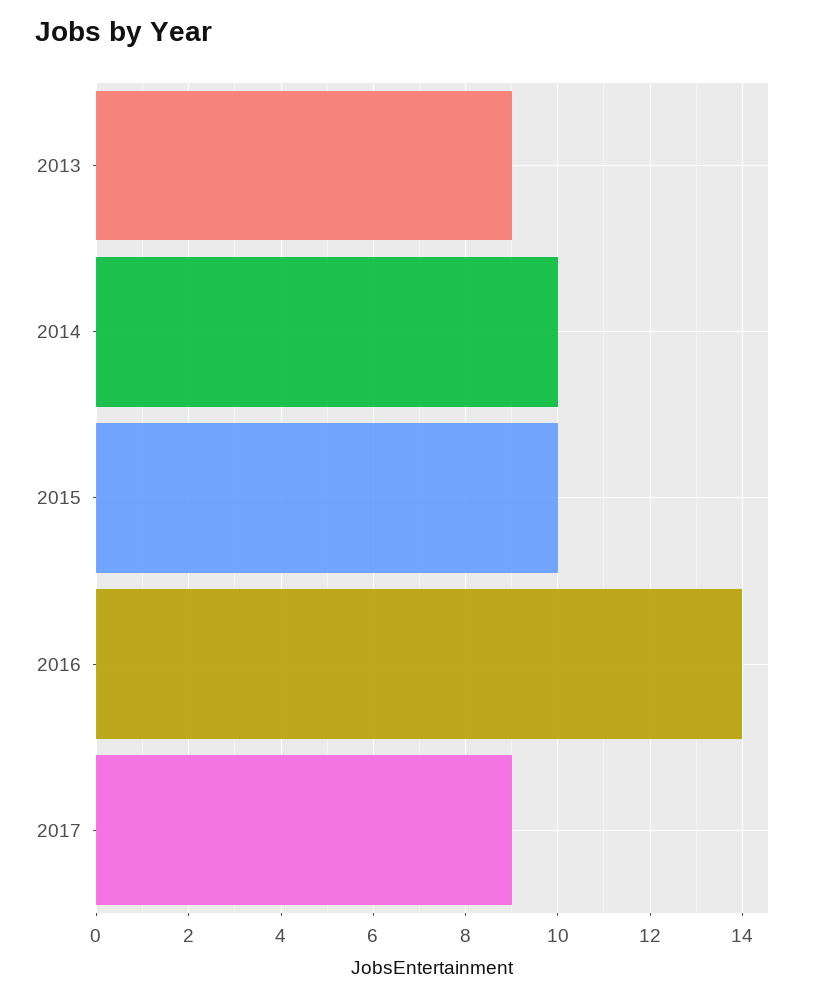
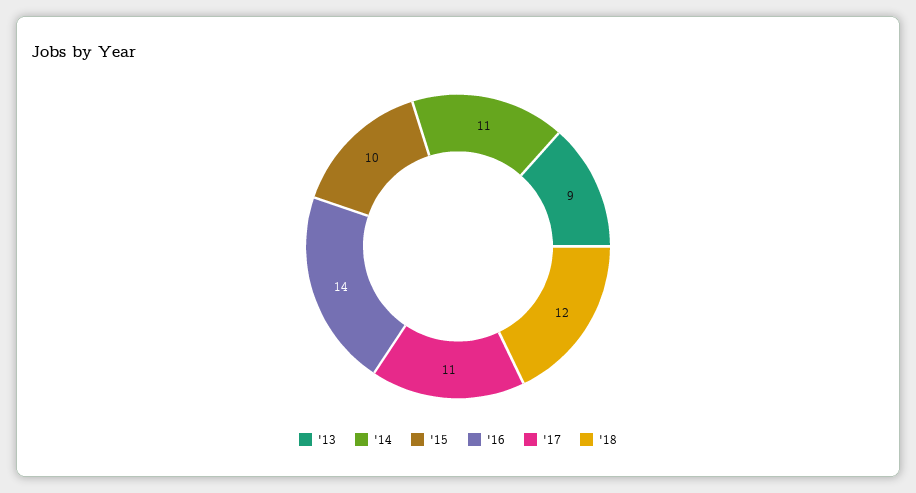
2014: 10 -> 11
2017: 9 -> 11
'18: none -> 12

